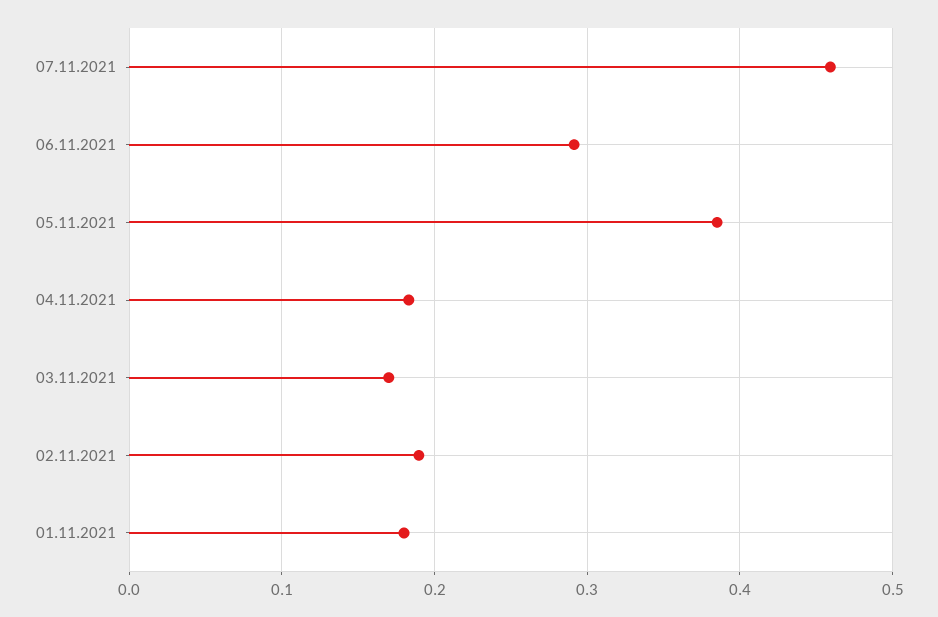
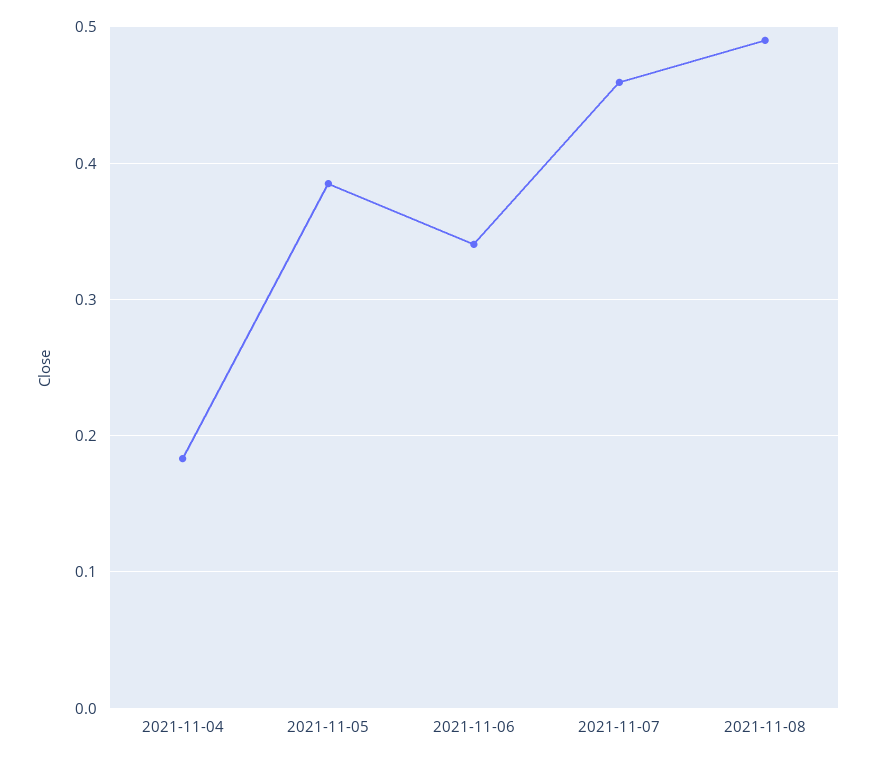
06.11.2021: 0.29 -> 0.34
03.11.2021: 0.17 -> none
02.11.2021: 0.19 -> none
01.11.2021: 0.18 -> none
2021-11-08: none -> 0.49

